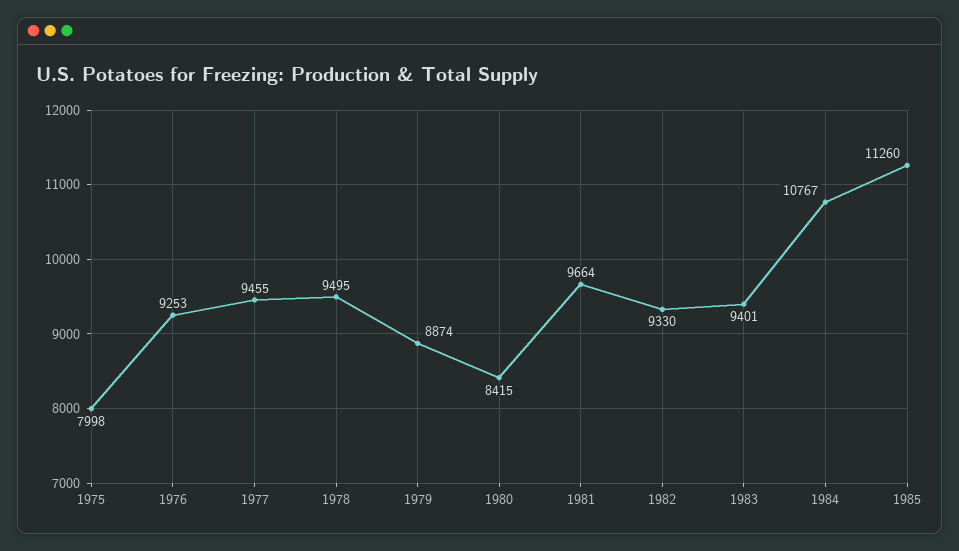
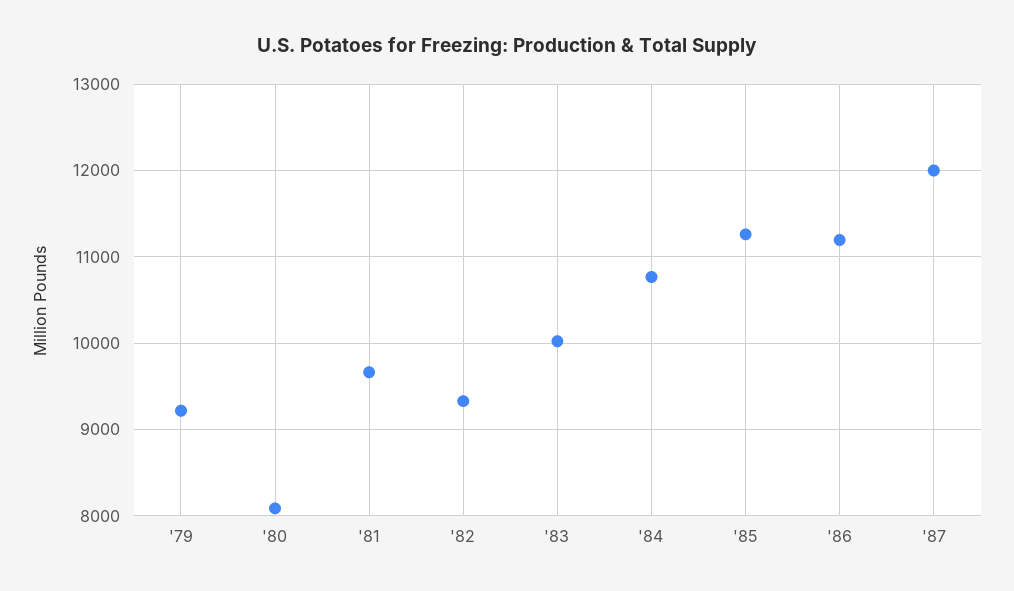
1975: 7998 -> none
1976: 9253 -> none
1977: 9455 -> none
1978: 9495 -> none
1979: 8874 -> 9200
1980: 8415 -> 8100
1983: 9401 -> 10000
'86: none -> 11200
'87: none -> 12000

